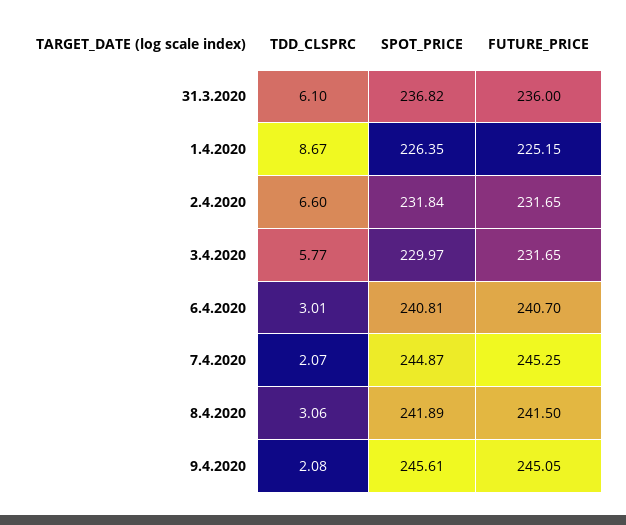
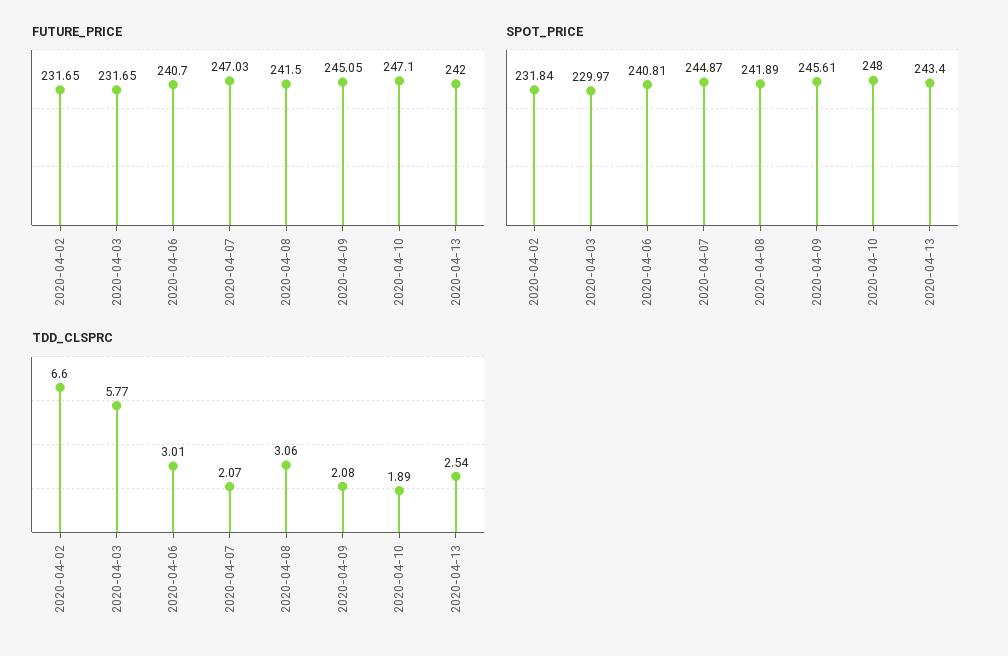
TDD_CLSPRC, 31.3.2020: 6.1 -> none
SPOT_PRICE, 31.3.2020: 236.82 -> none
FUTURE_PRICE, 31.3.2020: 236 -> none
TDD_CLSPRC, 1.4.2020: 8.67 -> none
SPOT_PRICE, 1.4.2020: 226.35 -> none
FUTURE_PRICE, 1.4.2020: 225.15 -> none
FUTURE_PRICE, 7.4.2020: 245.25 -> 247.03
FUTURE_PRICE, 2020-04-10: none -> 247.1
FUTURE_PRICE, 2020-04-13: none -> 242
SPOT_PRICE, 2020-04-10: none -> 248
SPOT_PRICE, 2020-04-13: none -> 243.4
TDD_CLSPRC, 2020-04-10: none -> 1.89
TDD_CLSPRC, 2020-04-13: none -> 2.54

